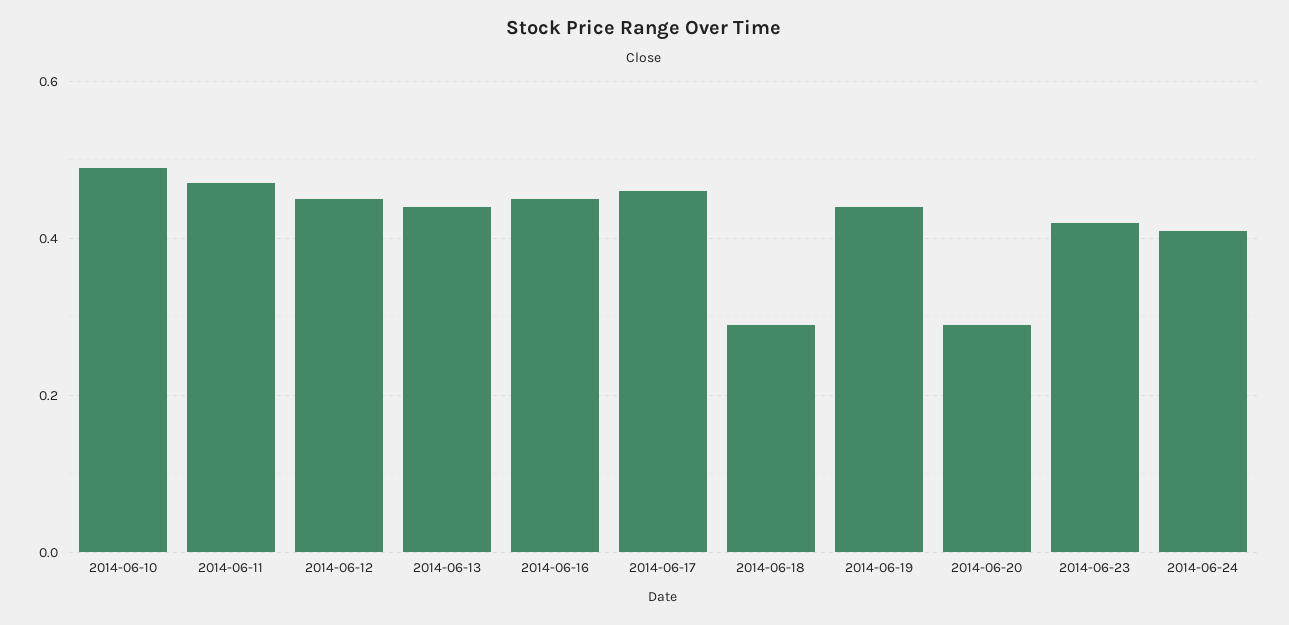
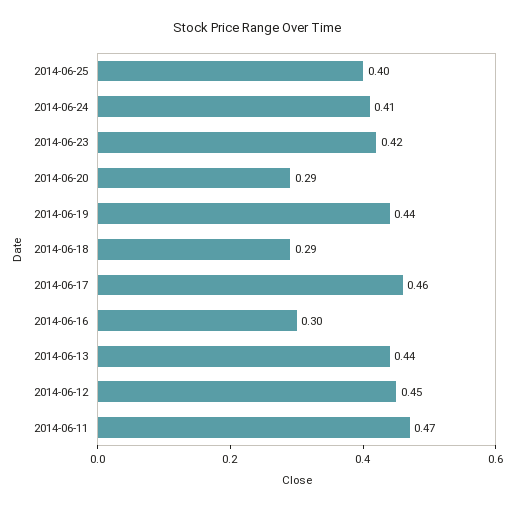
2014-06-10: 0.5 -> none
2014-06-16: 0.45 -> 0.3
2014-06-25: none -> 0.4

